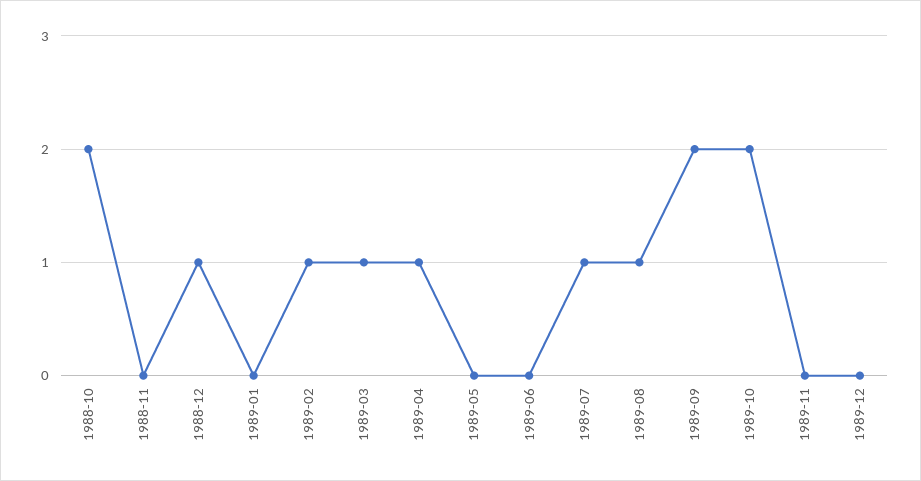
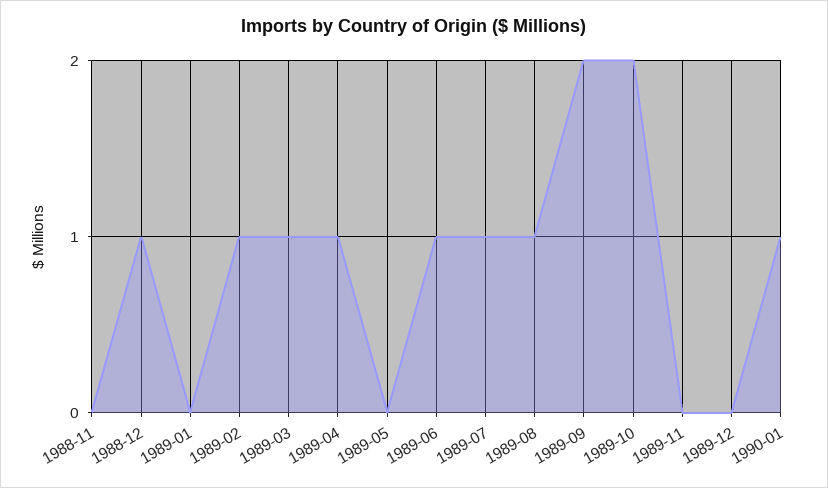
1988-10: 2 -> none
1989-06: 0 -> 1
1990-01: none -> 1

